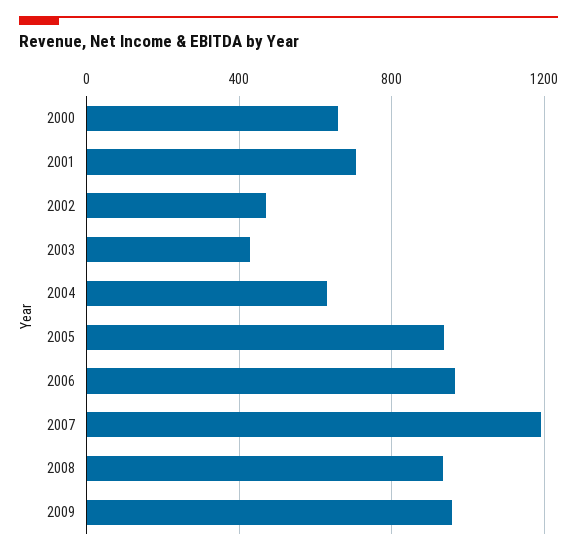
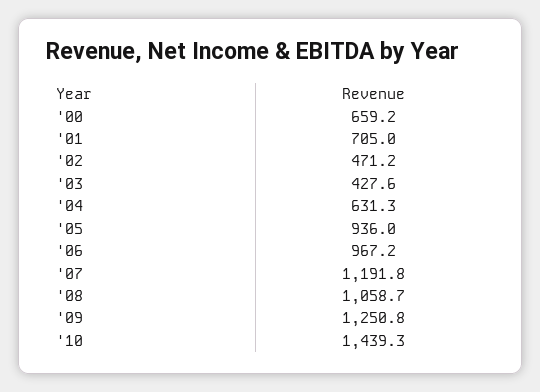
2008: 950 -> 1058.7
2009: 950 -> 1250.8
'10: none -> 1439.3

